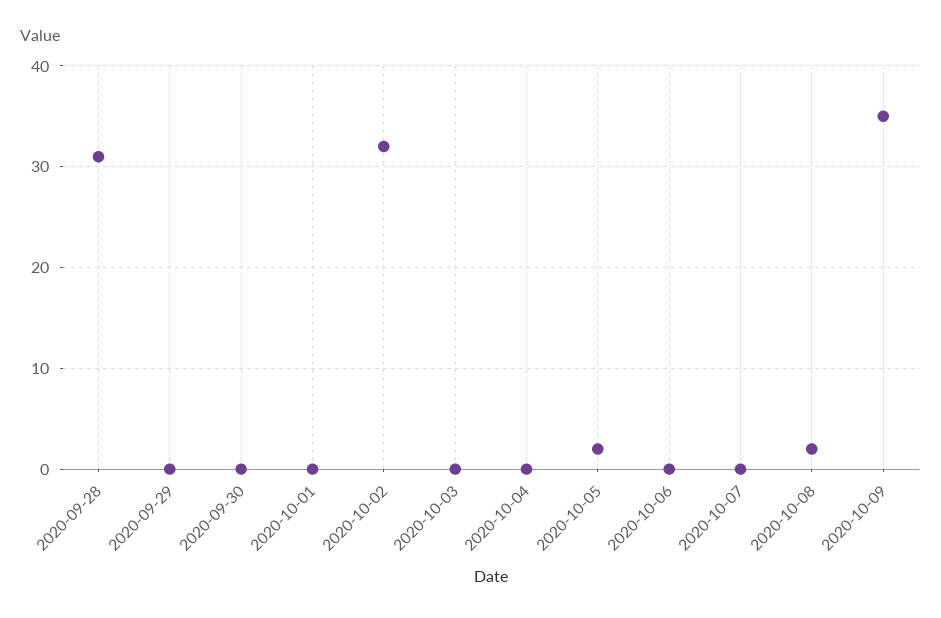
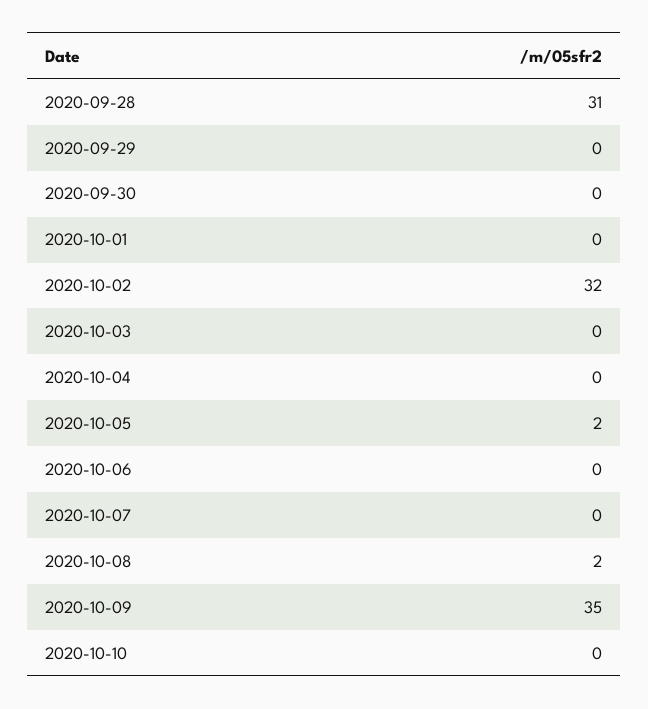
2020-10-10: none -> 0

